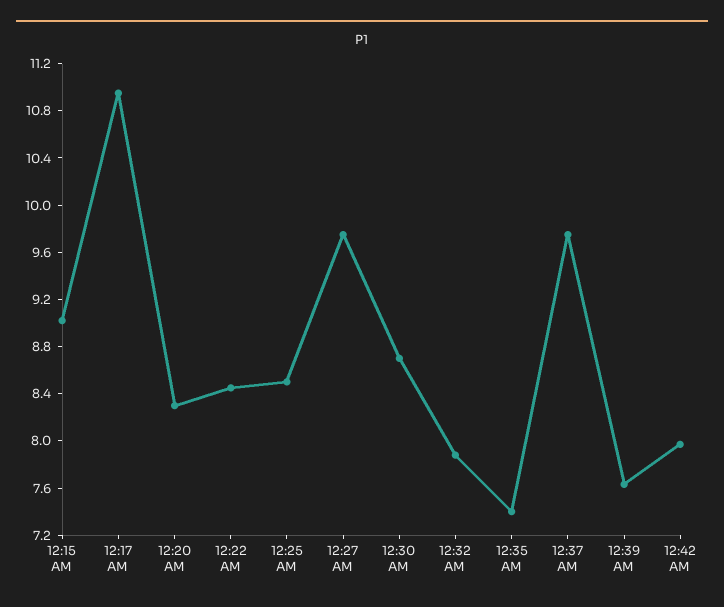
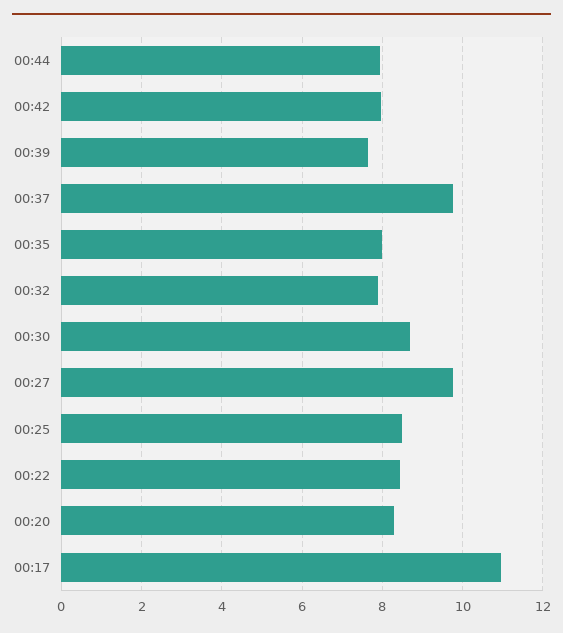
12:15 AM: 9 -> none
12:35 AM: 7.4 -> 8
00:44: none -> 8

